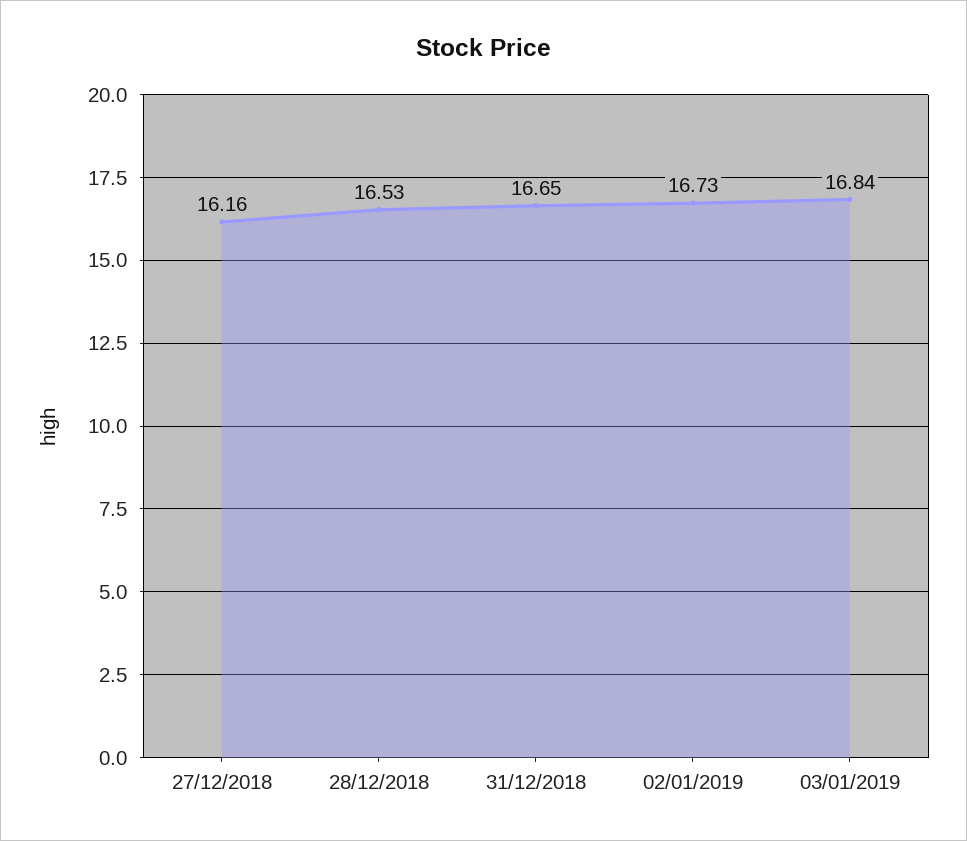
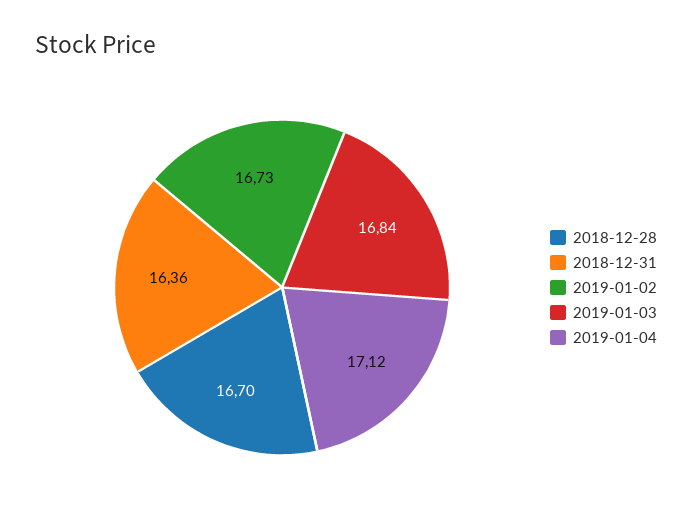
27/12/2018: 16.16 -> none
28/12/2018: 16.53 -> 16.7
31/12/2018: 16.65 -> 16.36
2019-01-04: none -> 17.12

